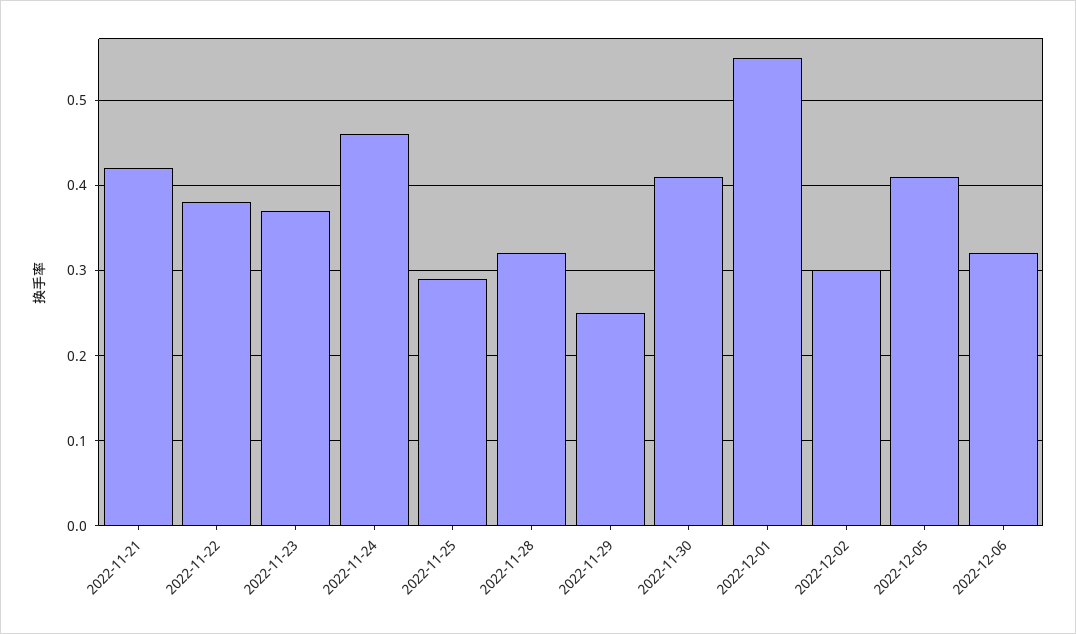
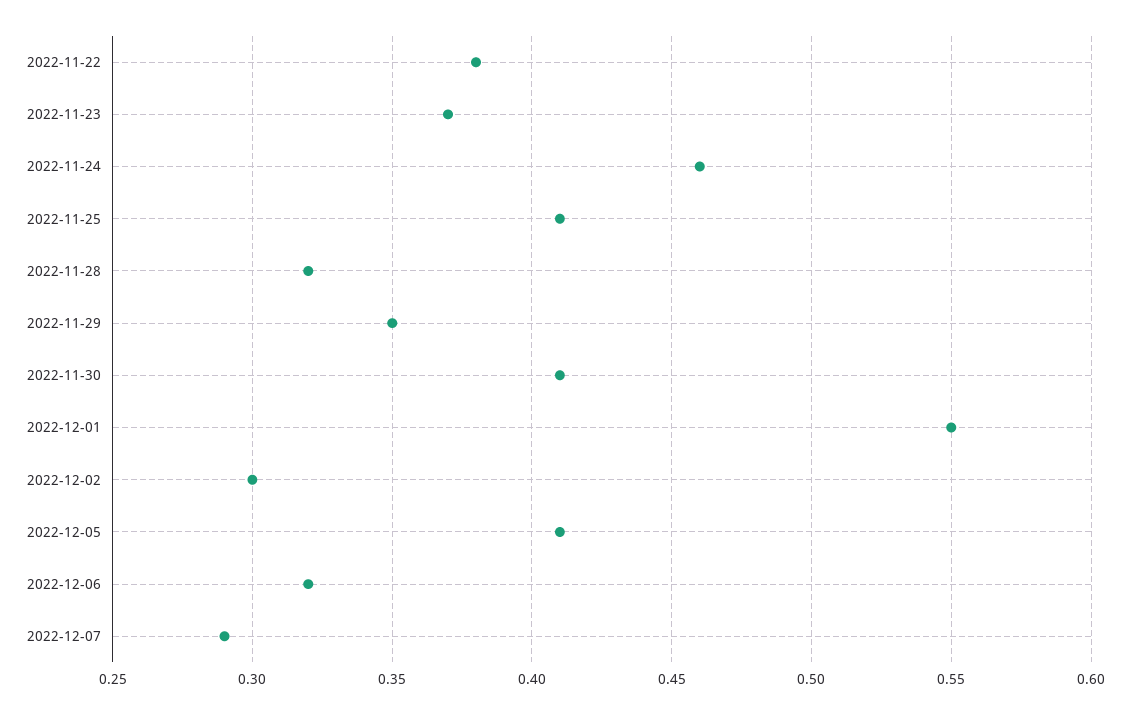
2022-11-21: 0.42 -> none
2022-11-25: 0.29 -> 0.41
2022-11-29: 0.25 -> 0.35
2022-12-07: none -> 0.29

